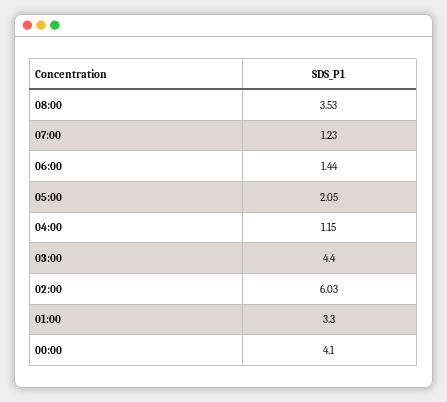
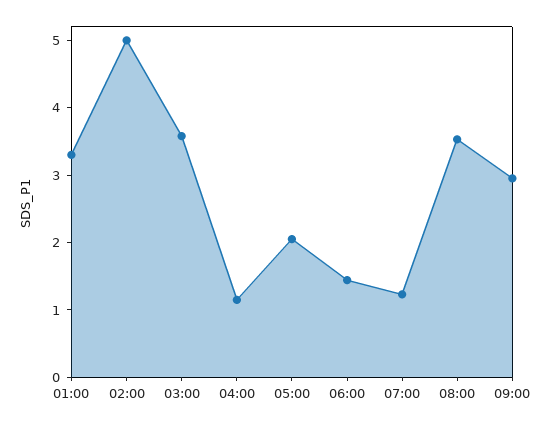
03:00: 4.4 -> 3.6
02:00: 6.03 -> 5
00:00: 4.1 -> none
09:00: none -> 3

